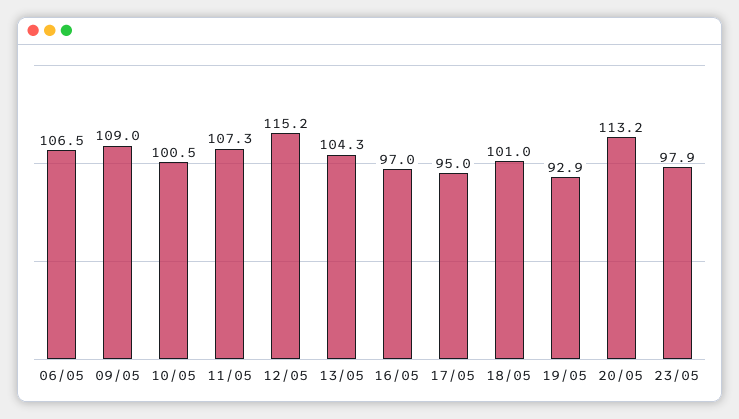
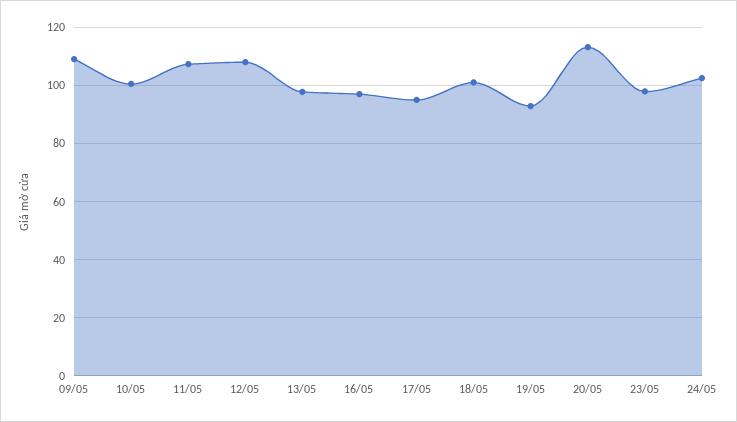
06/05: 106.5 -> none
12/05: 115.2 -> 107.5
13/05: 104.3 -> 97.5
24/05: none -> 102.5

